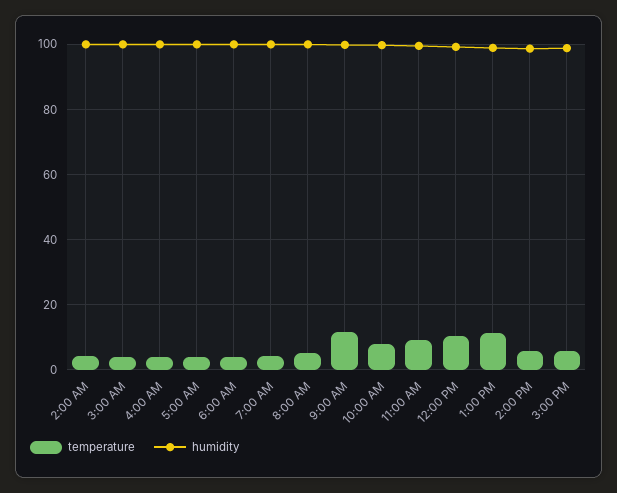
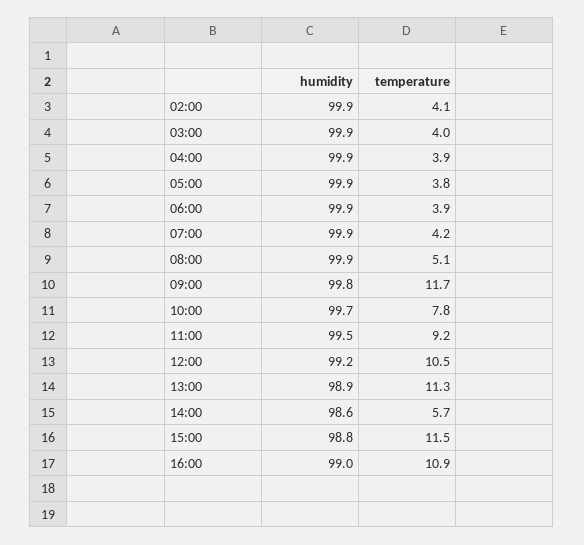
temperature, 3:00 PM: 6 -> 11.5
humidity, 16:00: none -> 99
temperature, 16:00: none -> 10.9

